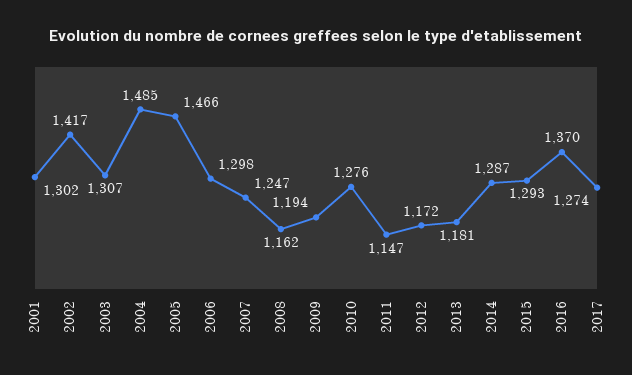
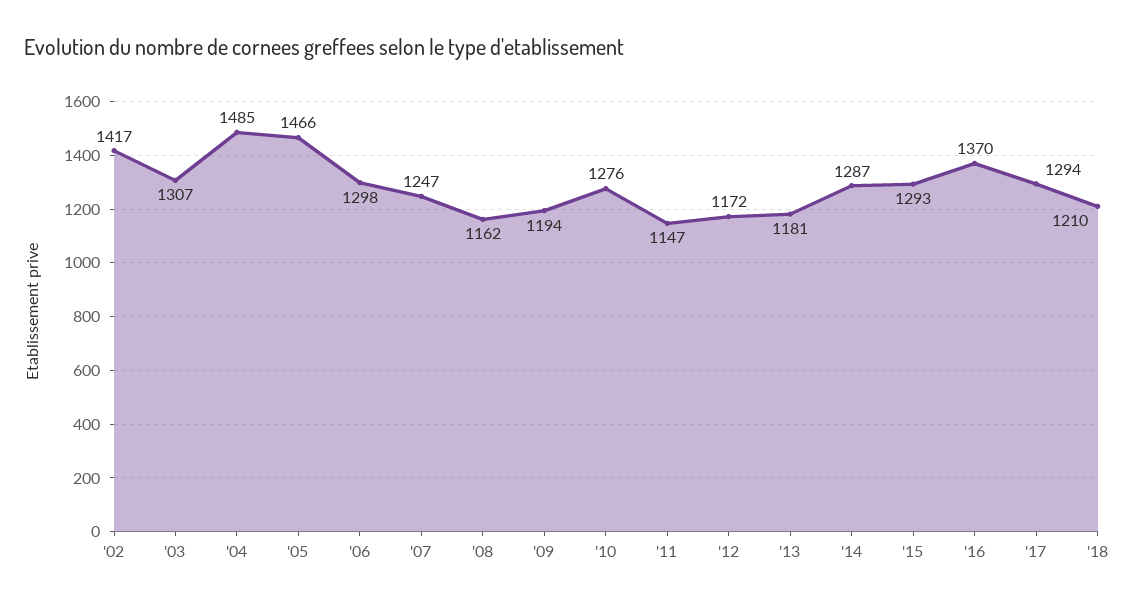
2001: 1302 -> none
2017: 1274 -> 1294
'18: none -> 1210

